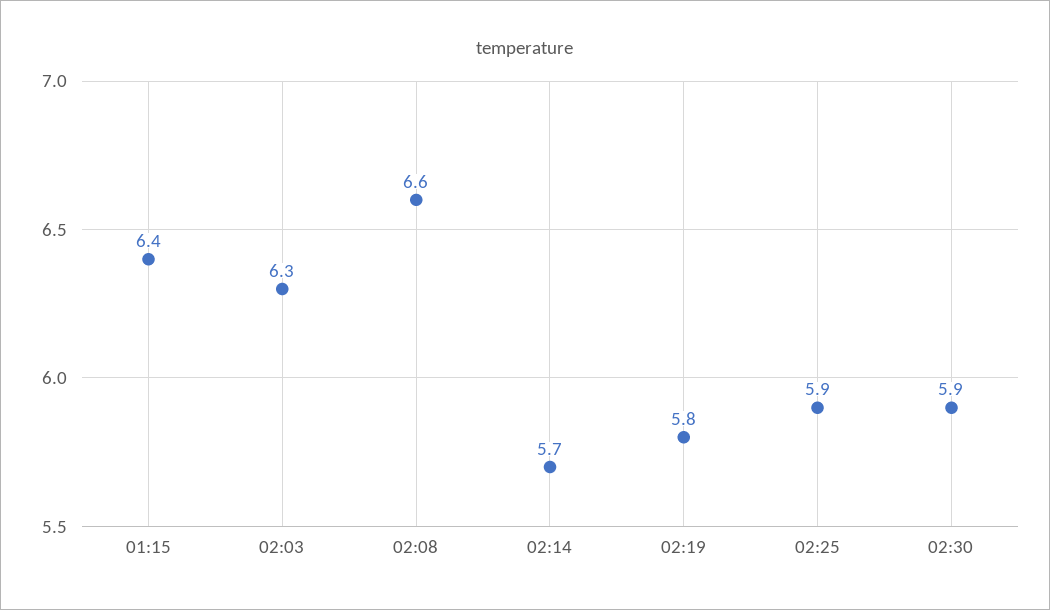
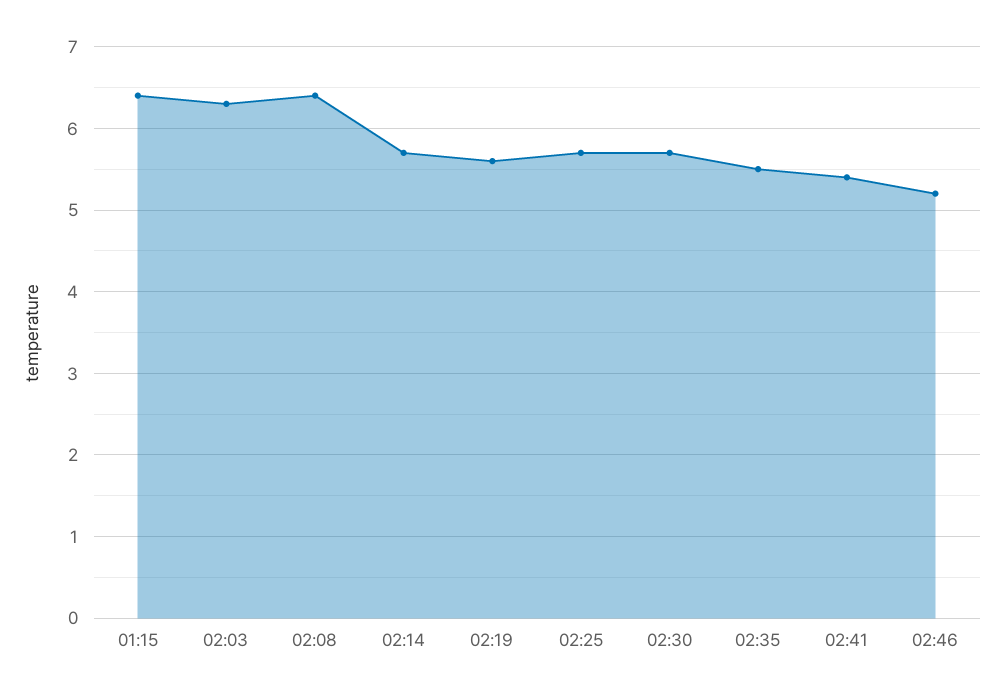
02:08: 6.6 -> 6.4
02:19: 5.8 -> 5.6
02:25: 5.9 -> 5.7
02:30: 5.9 -> 5.7
02:35: none -> 5.5
02:41: none -> 5.4
02:46: none -> 5.2

